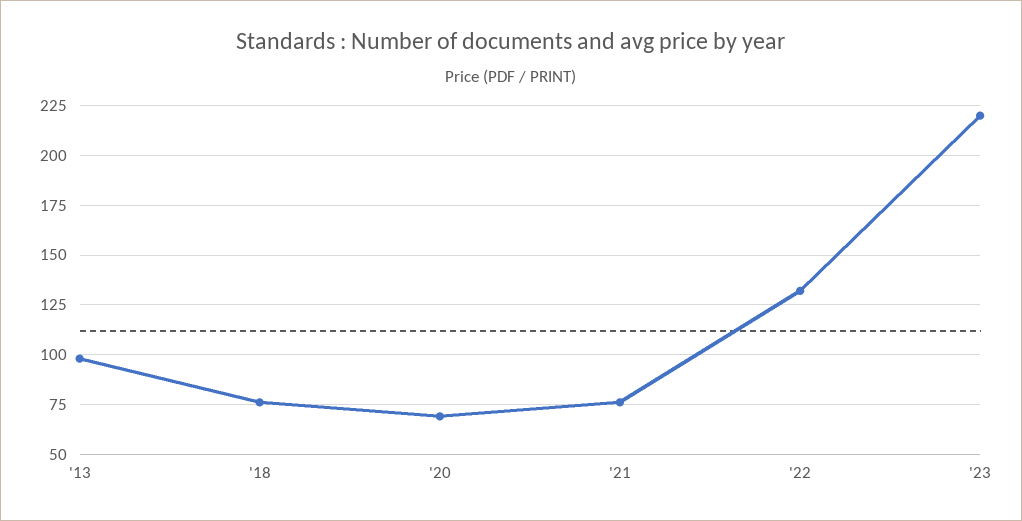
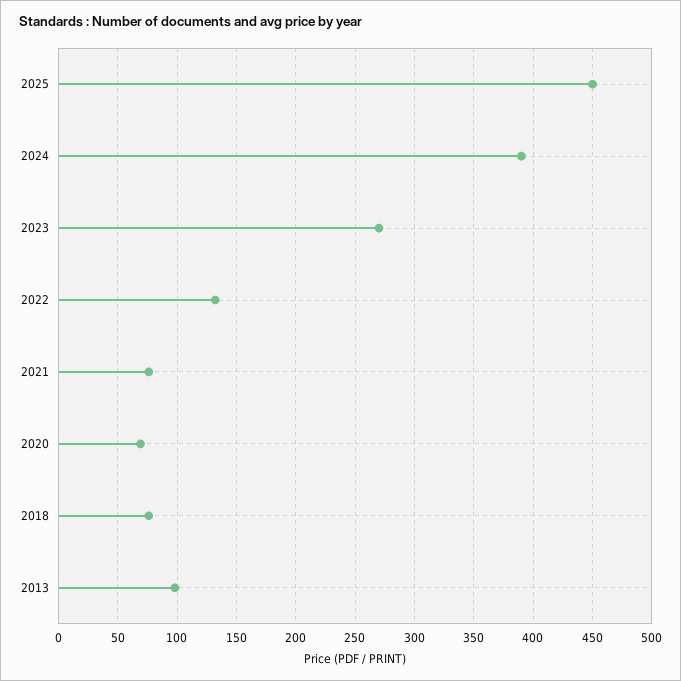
'23: 220 -> 270
2025: none -> 450
2024: none -> 390

